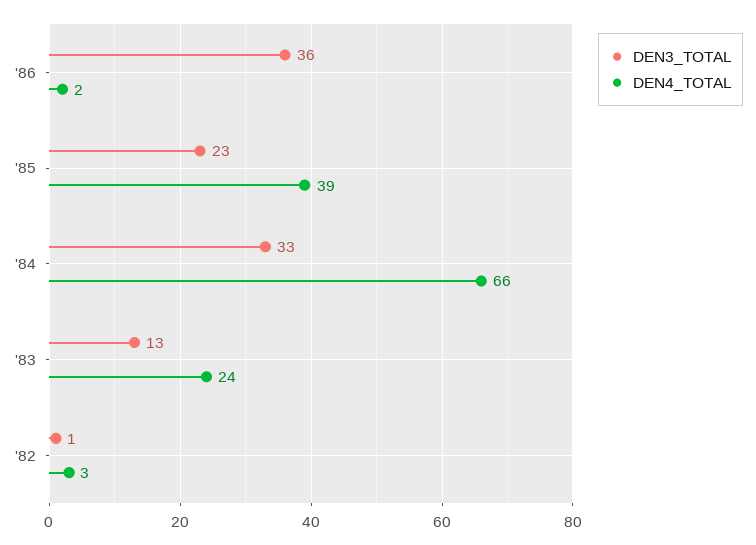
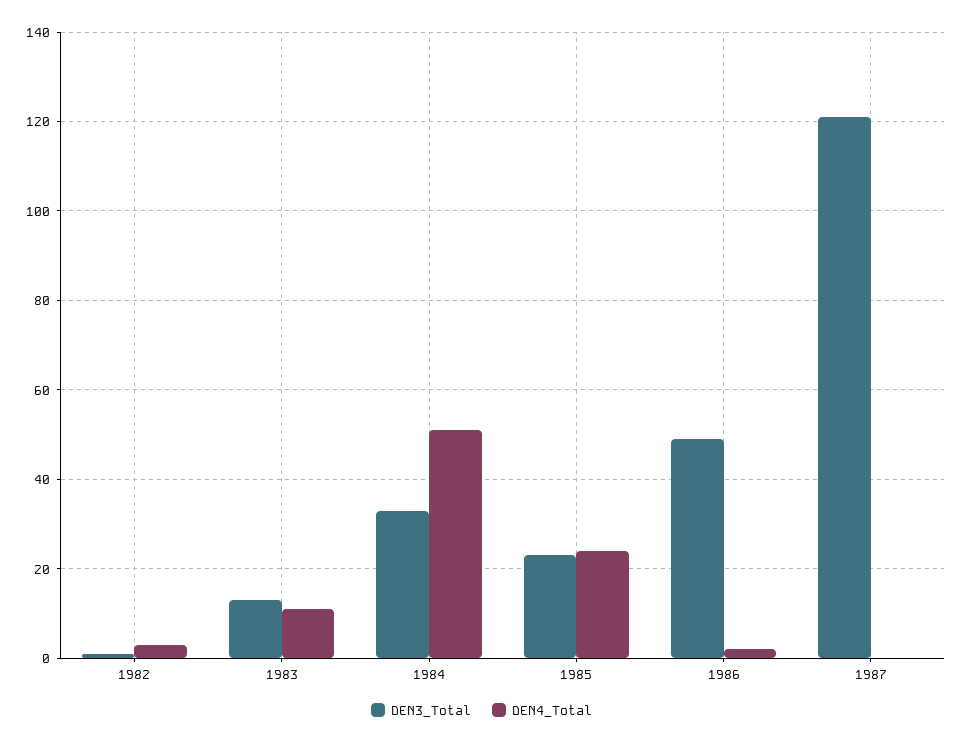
DEN3_TOTAL, '86: 36 -> 50
DEN4_TOTAL, '85: 39 -> 25
DEN4_TOTAL, '84: 66 -> 50
DEN4_TOTAL, '83: 24 -> 10
DEN3_TOTAL, 1987: none -> 120
DEN4_TOTAL, 1987: none -> 0

